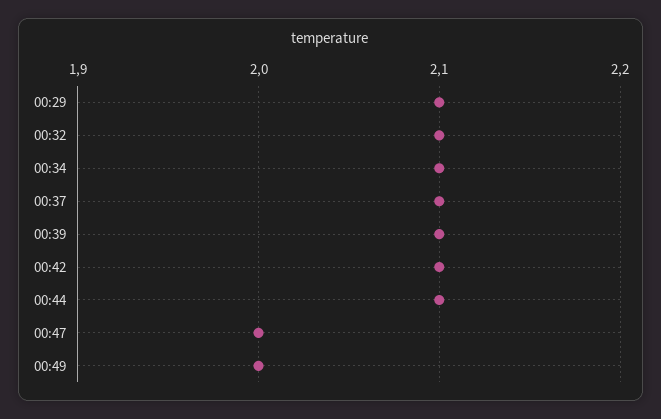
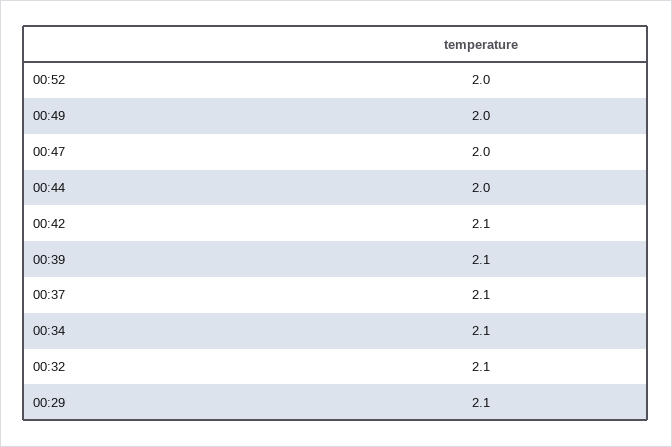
00:44: 2.1 -> 2
00:52: none -> 2

